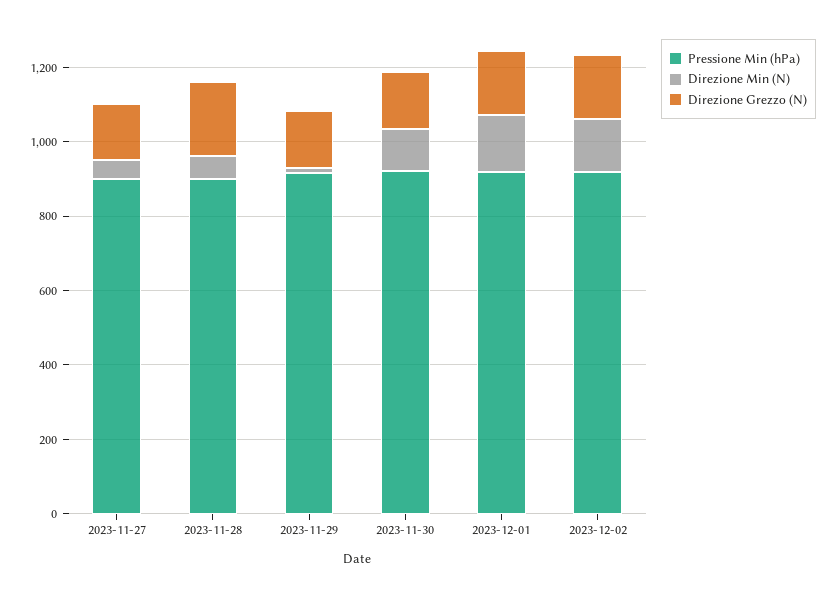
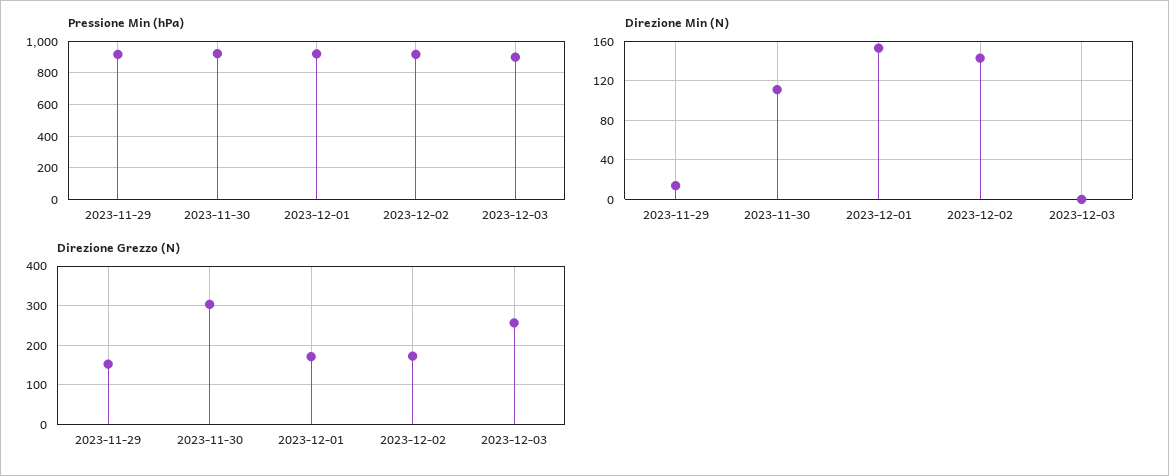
Pressione Min (hPa), 2023-11-27: 900 -> none
Direzione Min (N), 2023-11-27: 50 -> none
Direzione Grezzo (N), 2023-11-27: 150 -> none
Pressione Min (hPa), 2023-11-28: 900 -> none
Direzione Min (N), 2023-11-28: 50 -> none
Direzione Grezzo (N), 2023-11-28: 200 -> none
Direzione Grezzo (N), 2023-11-30: 150 -> 300
Pressione Min (hPa), 2023-12-03: none -> 900
Direzione Min (N), 2023-12-03: none -> 0
Direzione Grezzo (N), 2023-12-03: none -> 260

